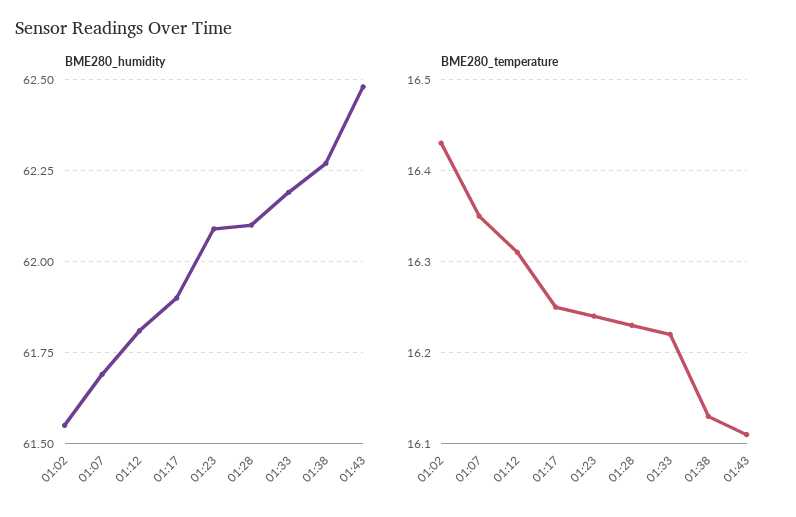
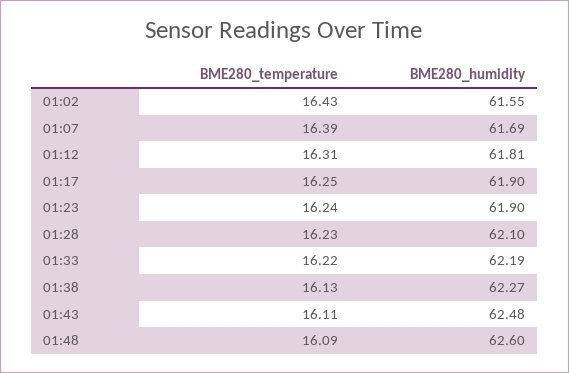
BME280_humidity, 01:23: 62.1 -> 61.9
BME280_temperature, 01:07: 16.35 -> 16.39
BME280_temperature, 01:48: none -> 16.09
BME280_humidity, 01:48: none -> 62.6

